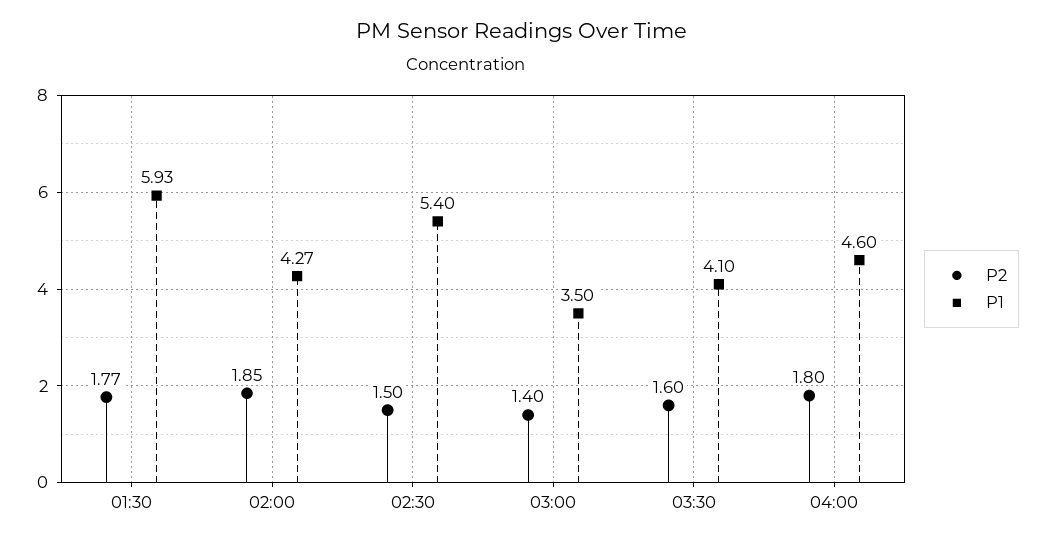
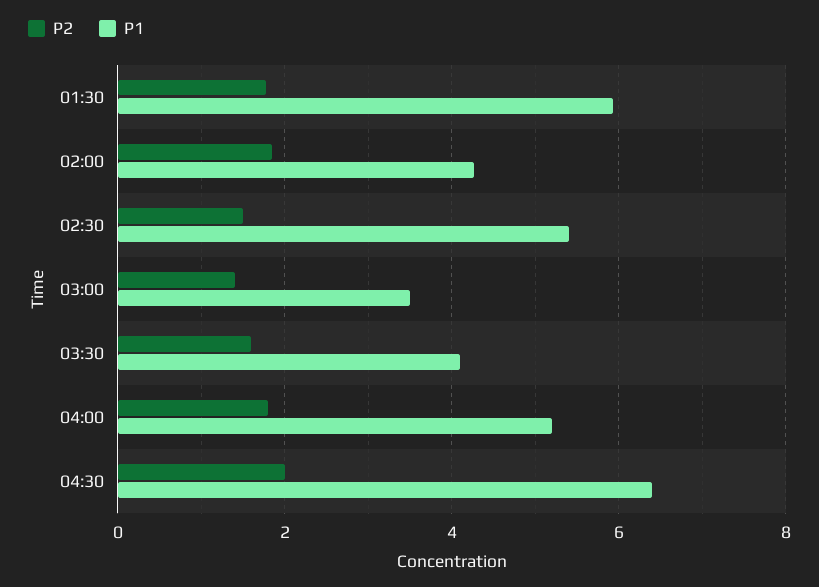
P1, 04:00: 4.6 -> 5.2
P2, 04:30: none -> 2
P1, 04:30: none -> 6.4

